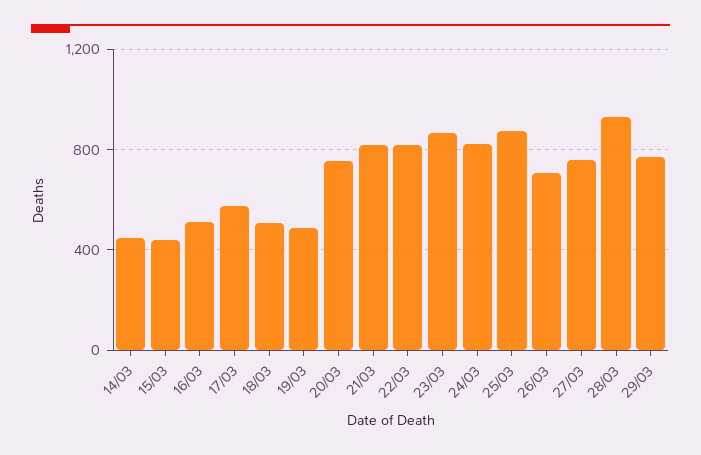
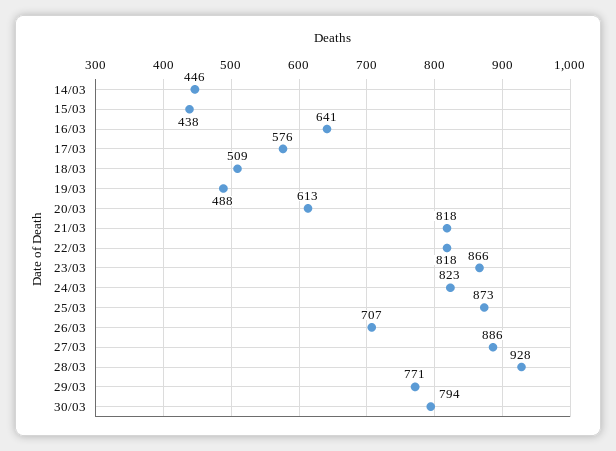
16/03: 500 -> 641
20/03: 750 -> 613
27/03: 750 -> 886
30/03: none -> 794

